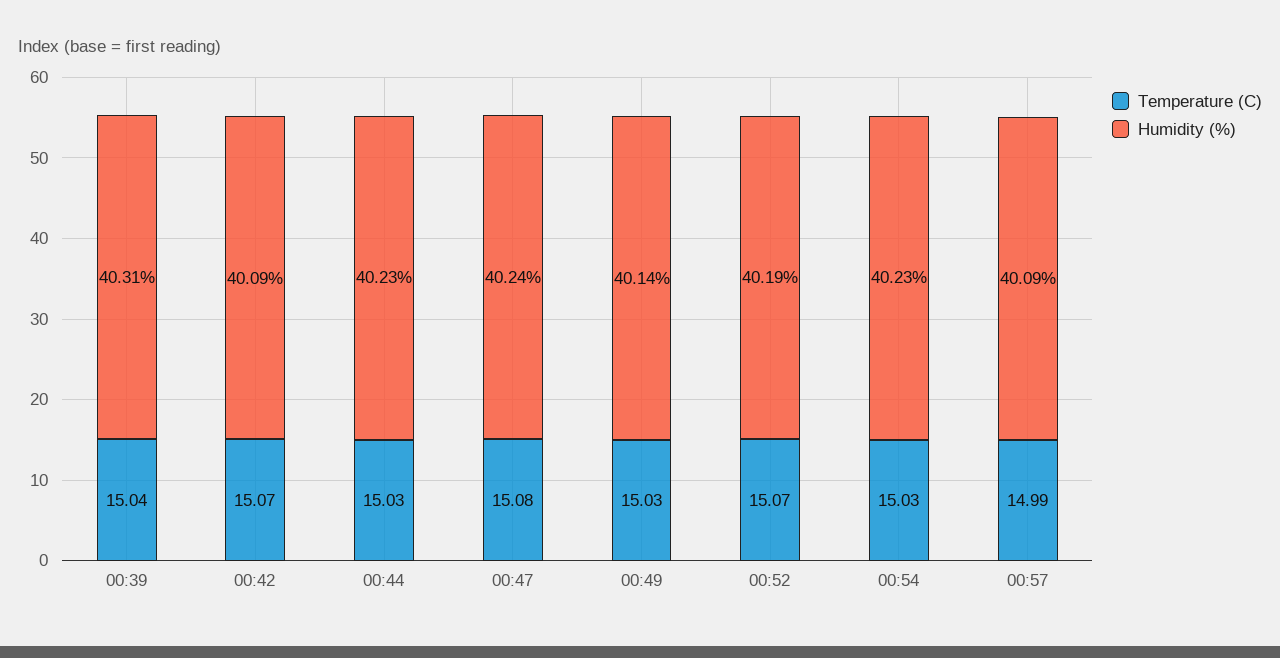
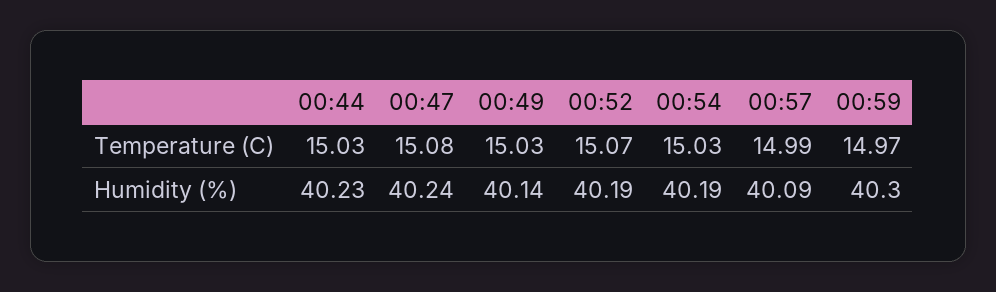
Temperature (C), 00:39: 15.04 -> none
Humidity (%), 00:39: 40.31 -> none
Temperature (C), 00:42: 15.07 -> none
Humidity (%), 00:42: 40.09 -> none
Humidity (%), 00:54: 40.23 -> 40.19
Temperature (C), 00:59: none -> 14.97
Humidity (%), 00:59: none -> 40.3

